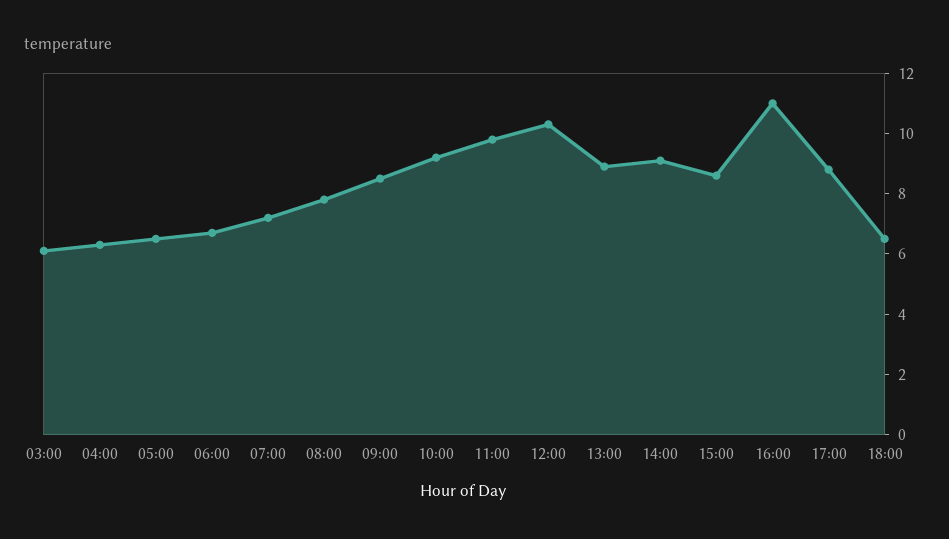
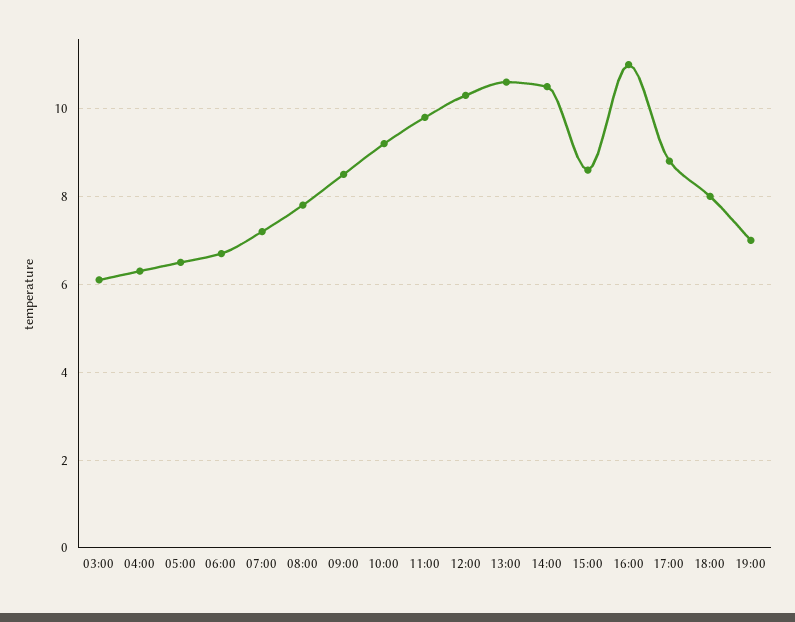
13:00: 9 -> 10.5
14:00: 9 -> 10.5
18:00: 6.5 -> 8
19:00: none -> 7

